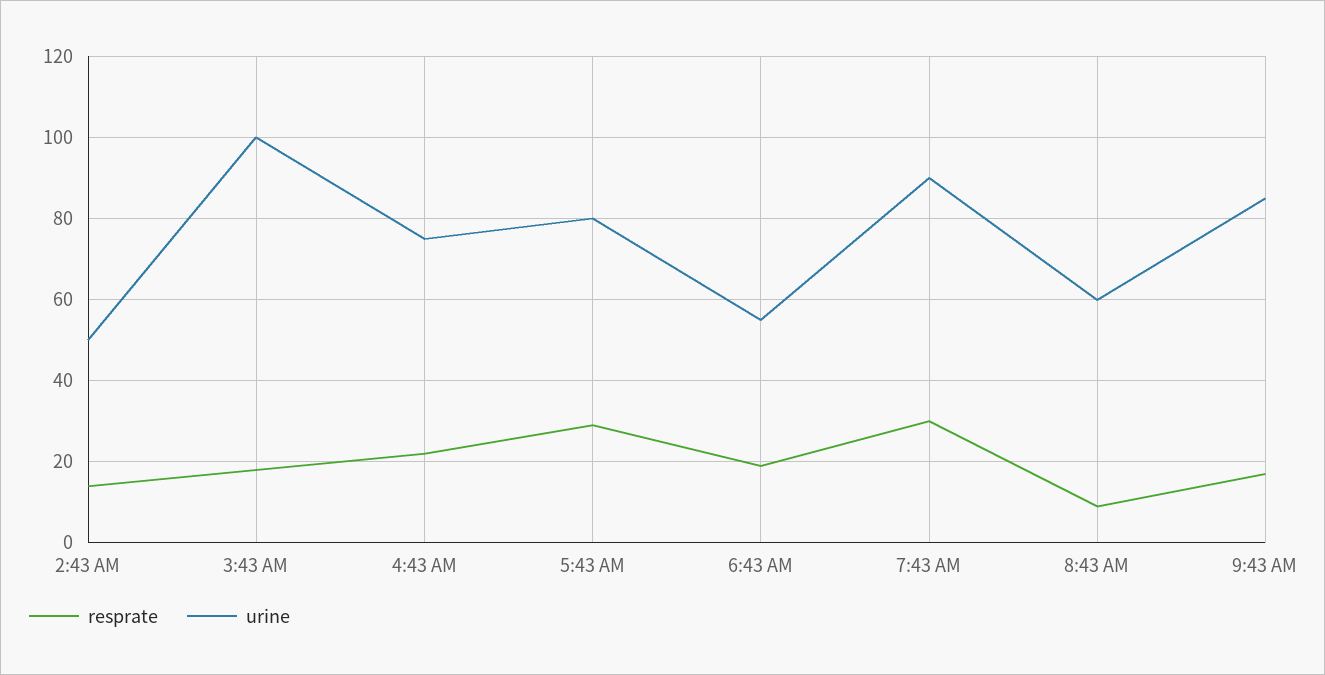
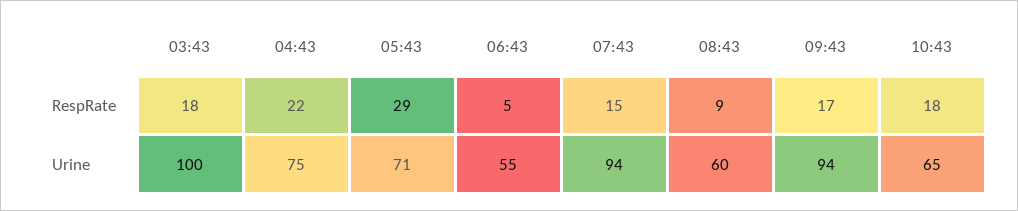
resprate, 2:43 AM: 15 -> none
urine, 2:43 AM: 50 -> none
urine, 5:43 AM: 80 -> 71
resprate, 6:43 AM: 20 -> 5
resprate, 7:43 AM: 30 -> 15
urine, 7:43 AM: 90 -> 94
urine, 9:43 AM: 85 -> 94
resprate, 10:43: none -> 18
urine, 10:43: none -> 65

